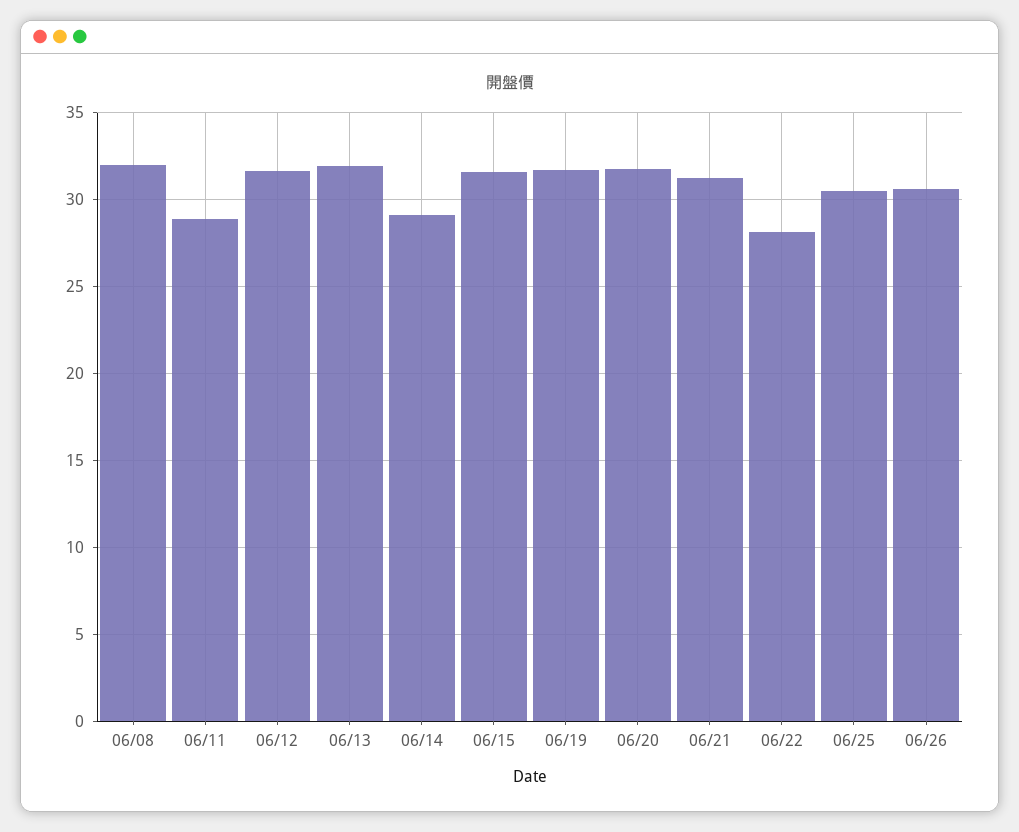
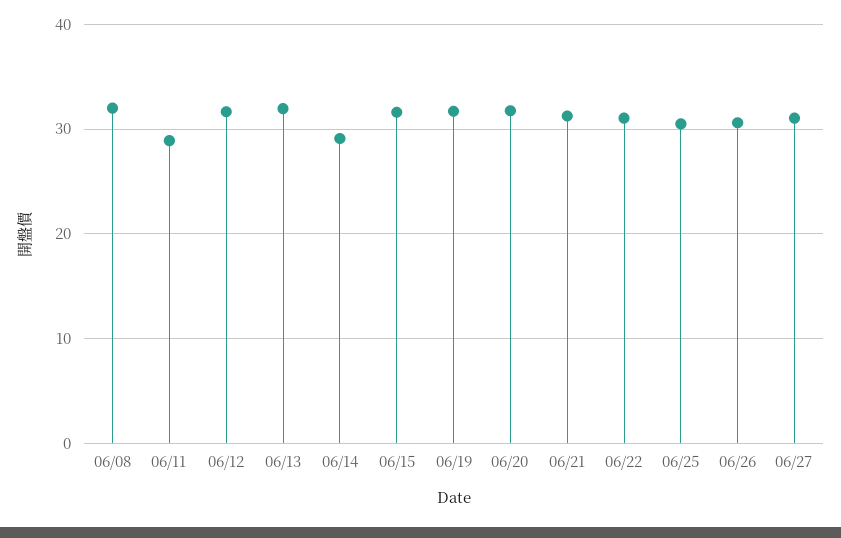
06/22: 28 -> 31
06/27: none -> 31

